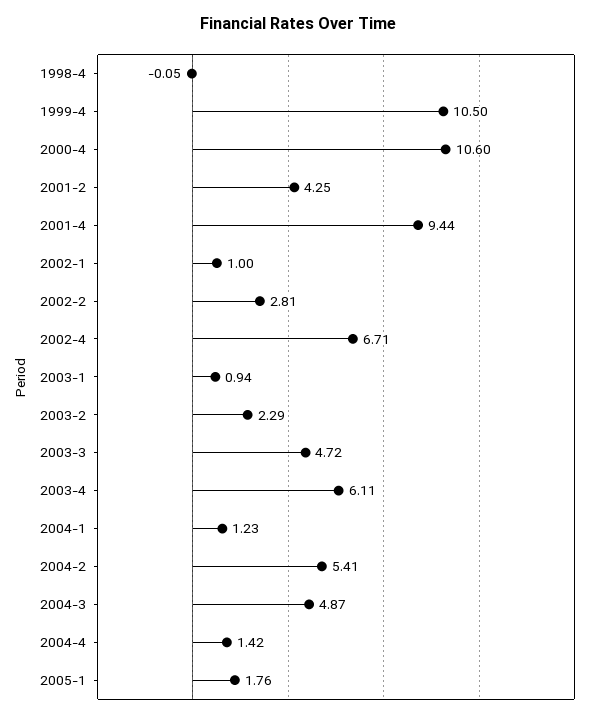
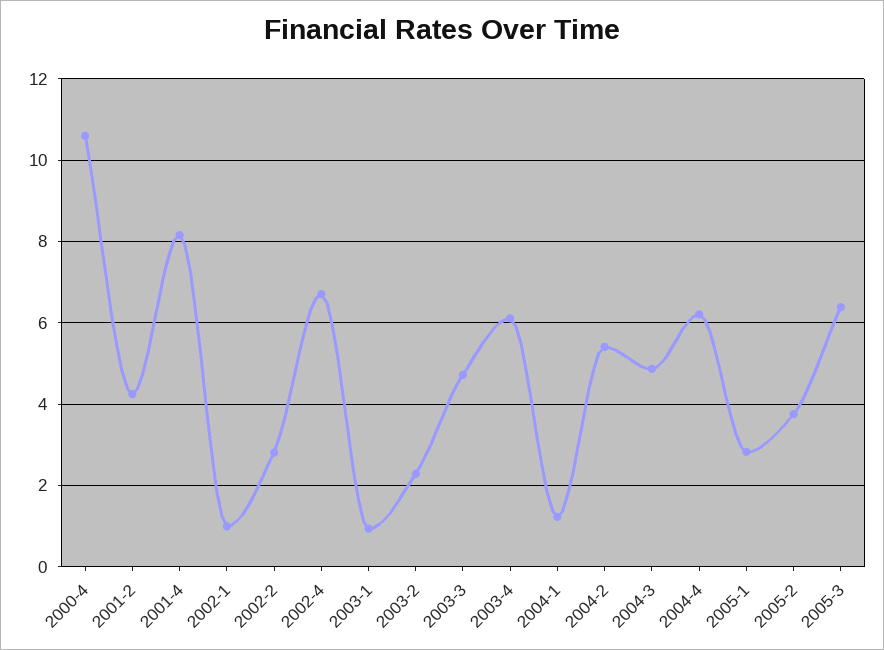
1998-4: -0.05 -> none
1999-4: 10.5 -> none
2001-4: 9.44 -> 8.2
2004-4: 1.42 -> 6.2
2005-1: 1.76 -> 2.8
2005-2: none -> 3.8
2005-3: none -> 6.4

